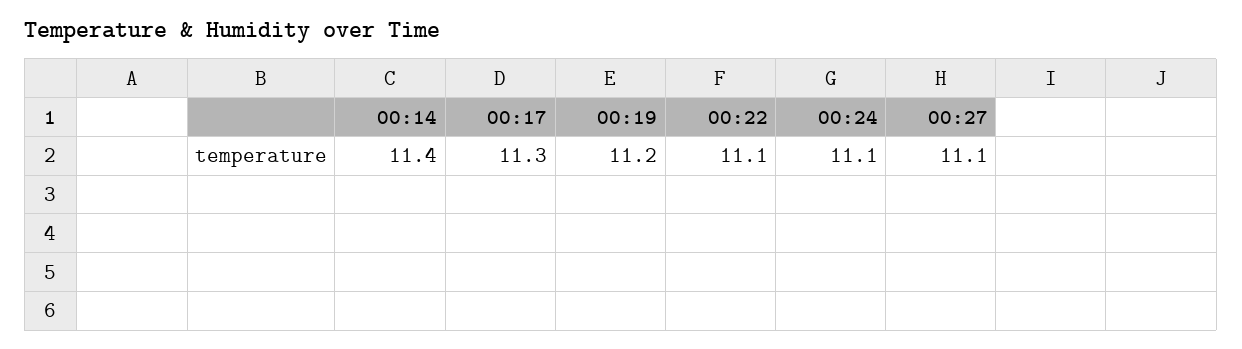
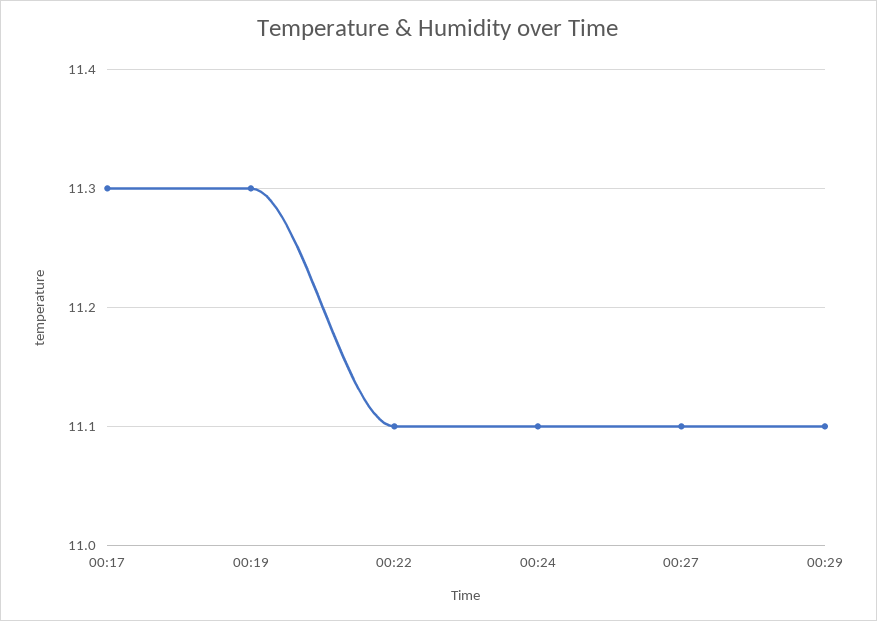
00:14: 11.4 -> none
00:19: 11.2 -> 11.3
00:29: none -> 11.1

